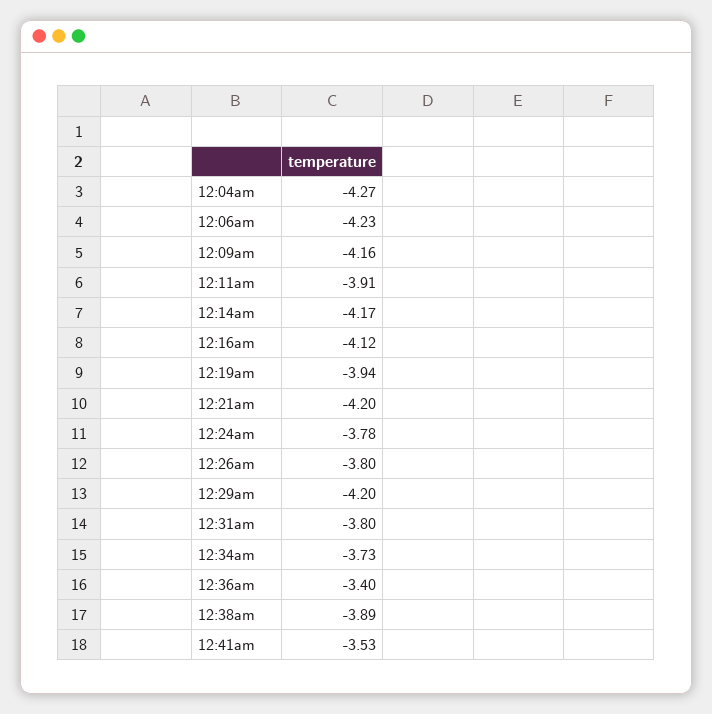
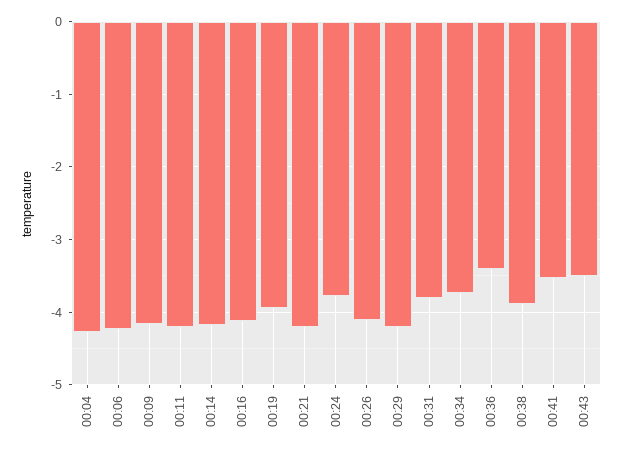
12:11am: -3.91 -> -4.2
12:26am: -3.8 -> -4.1
00:43: none -> -3.5

